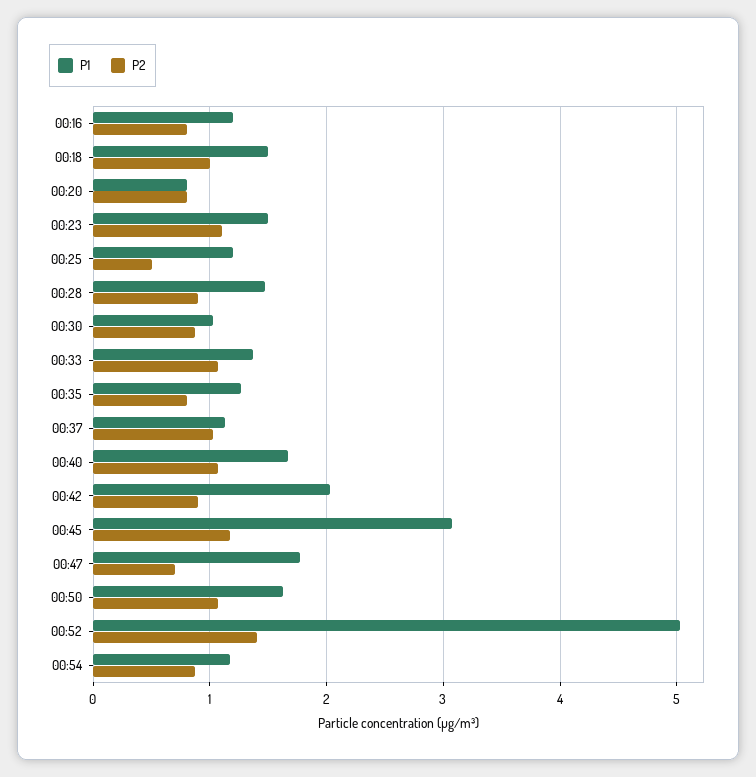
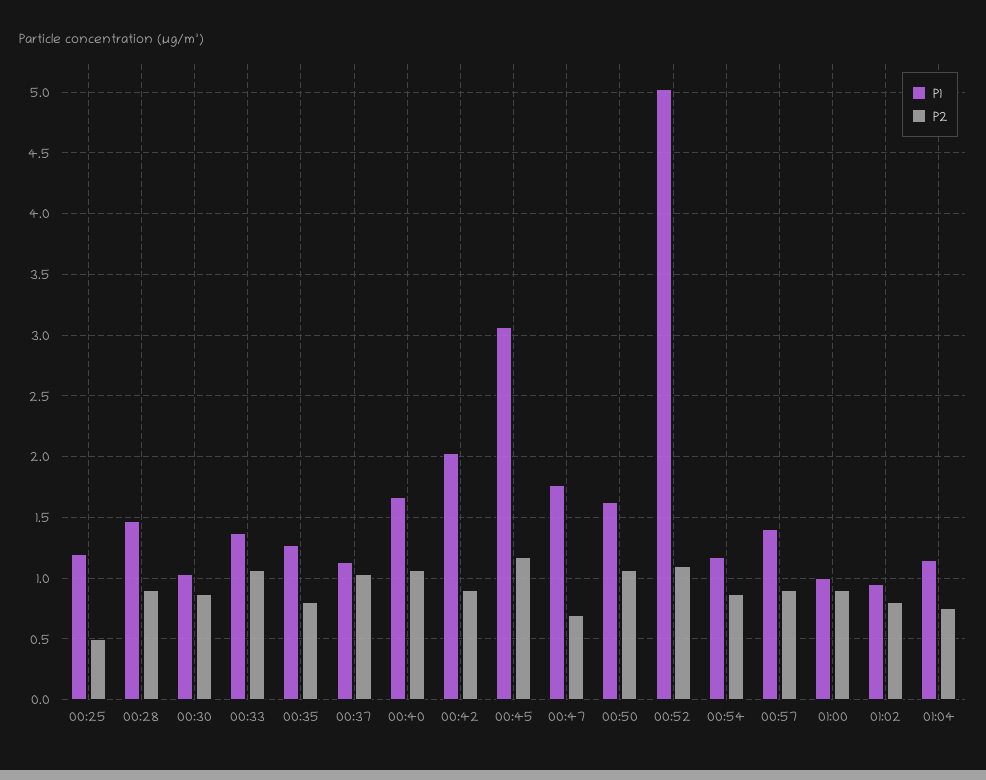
P1, 00:16: 1.2 -> none
P2, 00:16: 0.8 -> none
P1, 00:18: 1.5 -> none
P2, 00:18: 1 -> none
P1, 00:20: 0.8 -> none
P2, 00:20: 0.8 -> none
P1, 00:23: 1.5 -> none
P2, 00:23: 1.1 -> none
P2, 00:52: 1.4 -> 1.1
P1, 00:57: none -> 1.4
P2, 00:57: none -> 0.9
P1, 01:00: none -> 1
P2, 01:00: none -> 0.9
P1, 01:02: none -> 0.95
P2, 01:02: none -> 0.8
P1, 01:04: none -> 1.15
P2, 01:04: none -> 0.75

